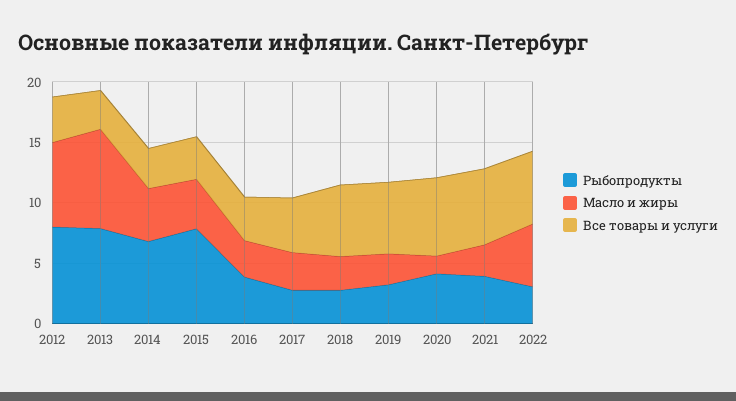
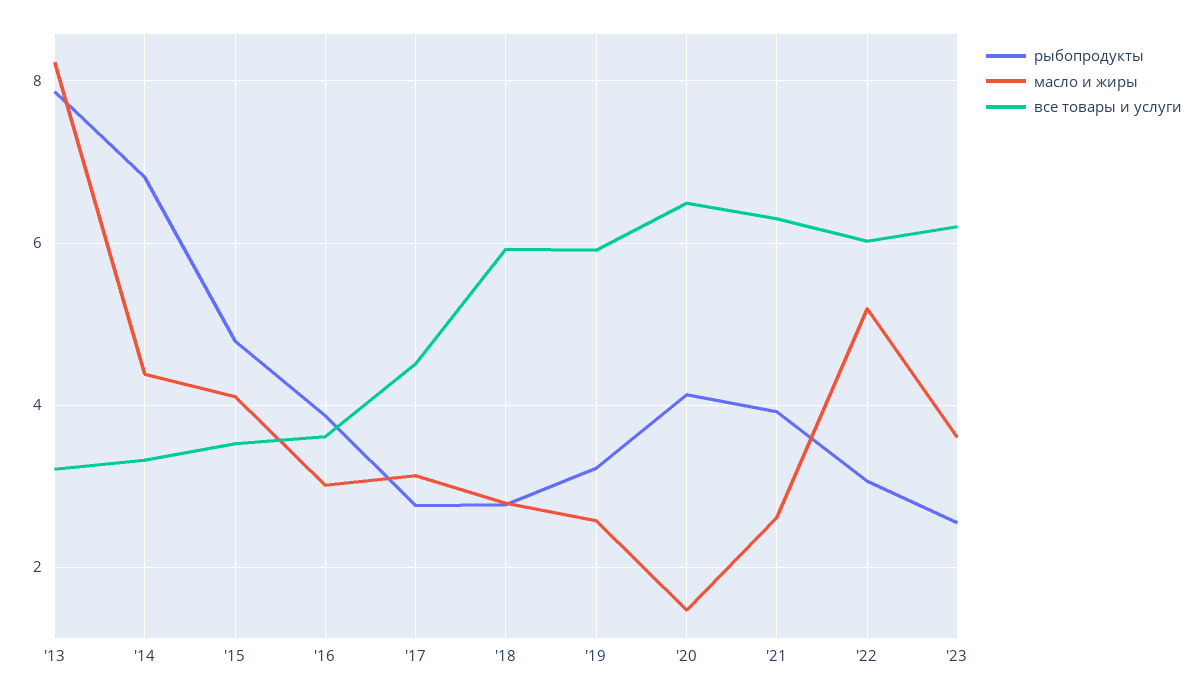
Рыбопродукты, 2012: 8 -> none
Масло и жиры, 2012: 7 -> none
Все товары и услуги, 2012: 4 -> none
Рыбопродукты, 2015: 8 -> 4.8
Рыбопродукты, '23: none -> 2.6
Масло и жиры, '23: none -> 3.6
Все товары и услуги, '23: none -> 6.2

